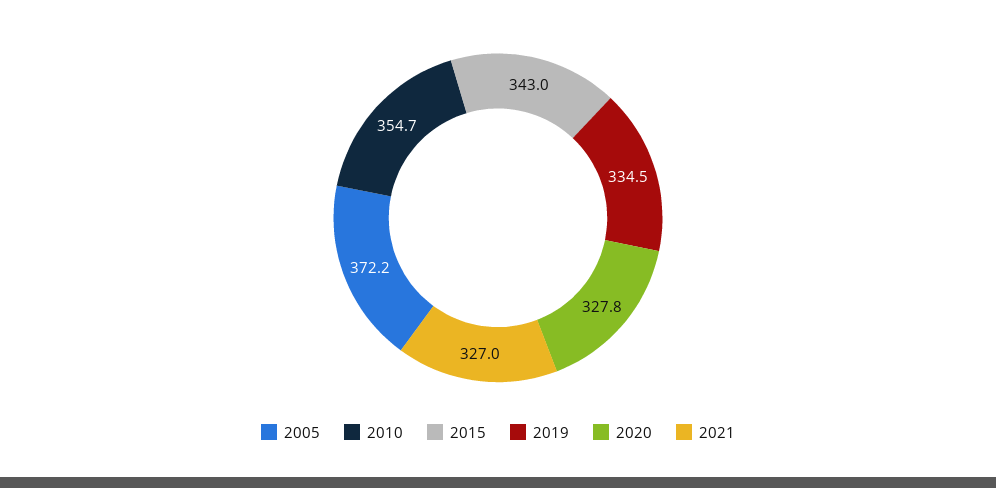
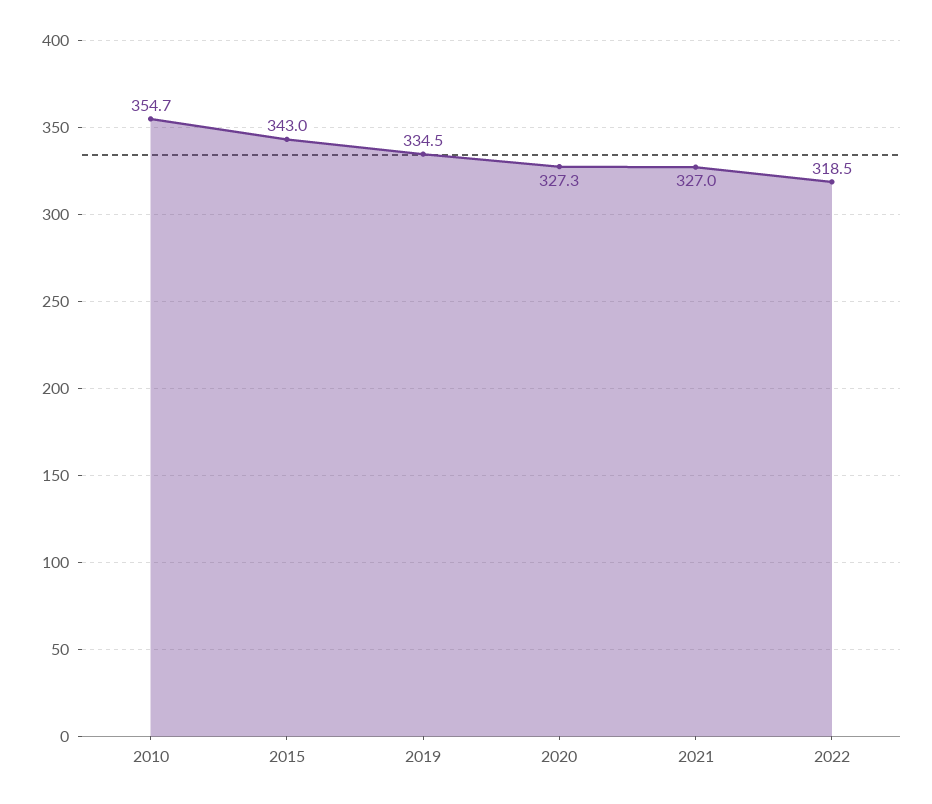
2005: 372.2 -> none
2020: 327.8 -> 327.3
2022: none -> 318.5

